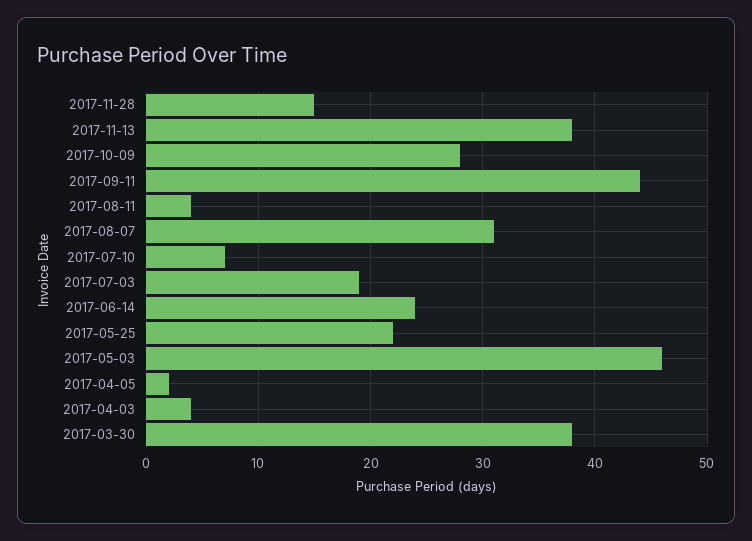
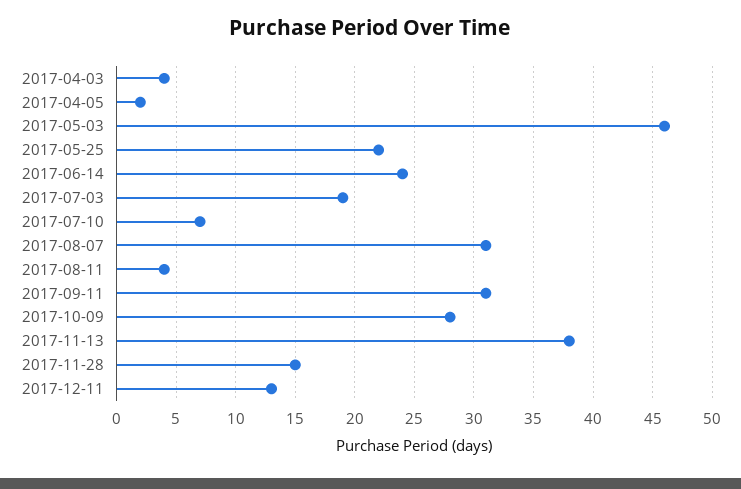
2017-09-11: 44 -> 31
2017-03-30: 38 -> none
2017-12-11: none -> 13

